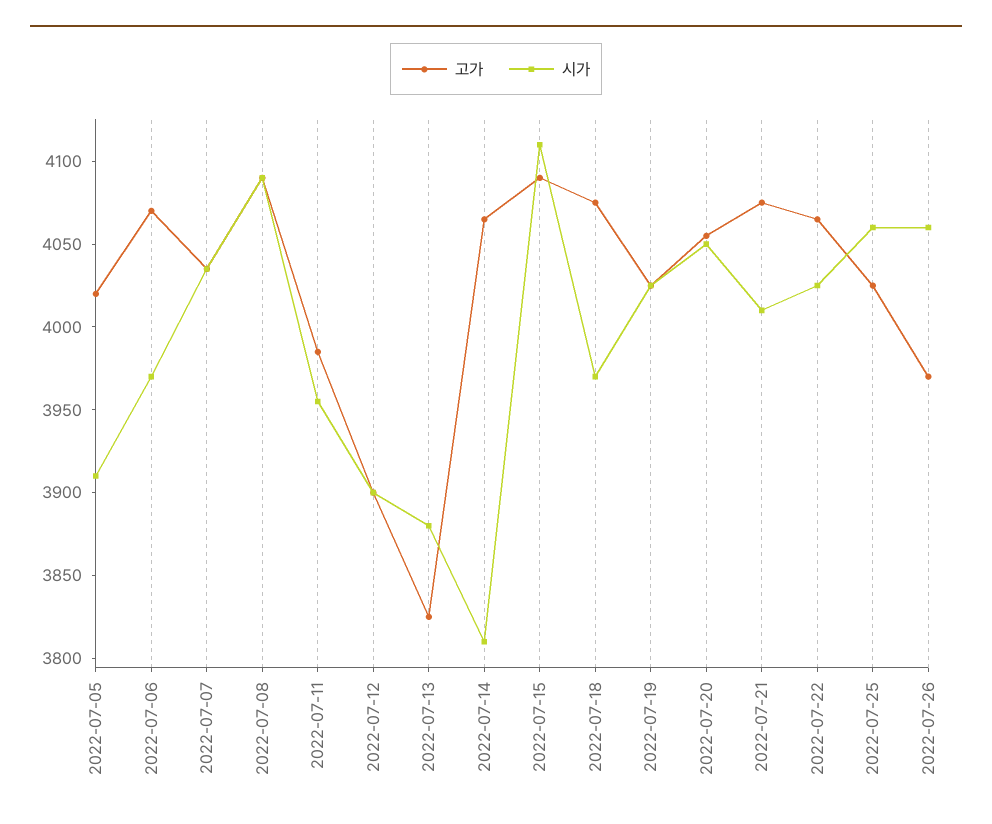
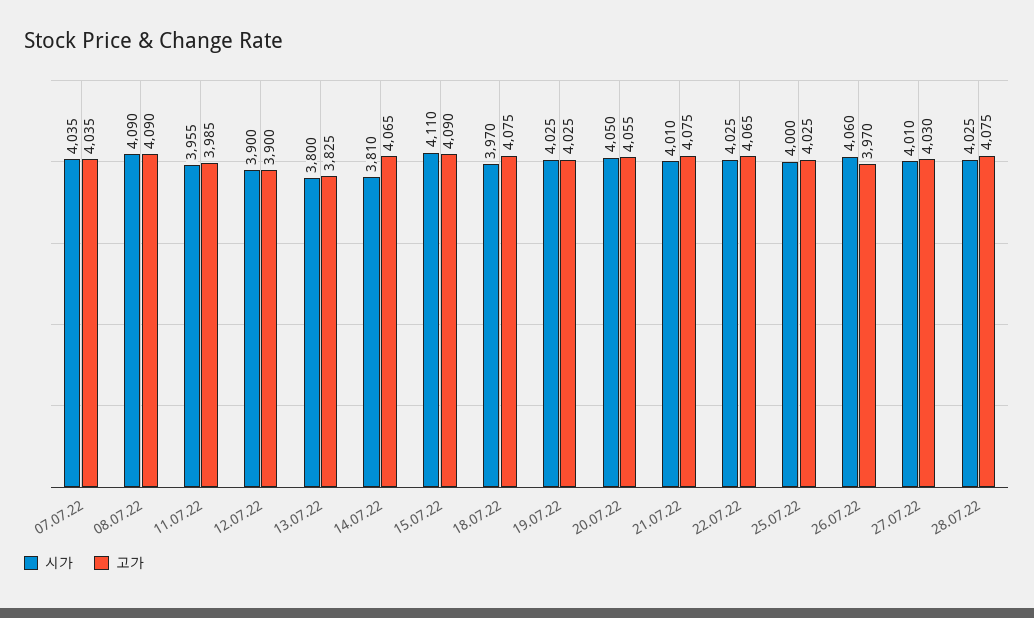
고가, 2022-07-05: 4020 -> none
시가, 2022-07-05: 3910 -> none
고가, 2022-07-06: 4070 -> none
시가, 2022-07-06: 3970 -> none
시가, 2022-07-13: 3880 -> 3800
시가, 2022-07-25: 4060 -> 4000
시가, 27.07.22: none -> 4010
고가, 27.07.22: none -> 4030
시가, 28.07.22: none -> 4025
고가, 28.07.22: none -> 4075

